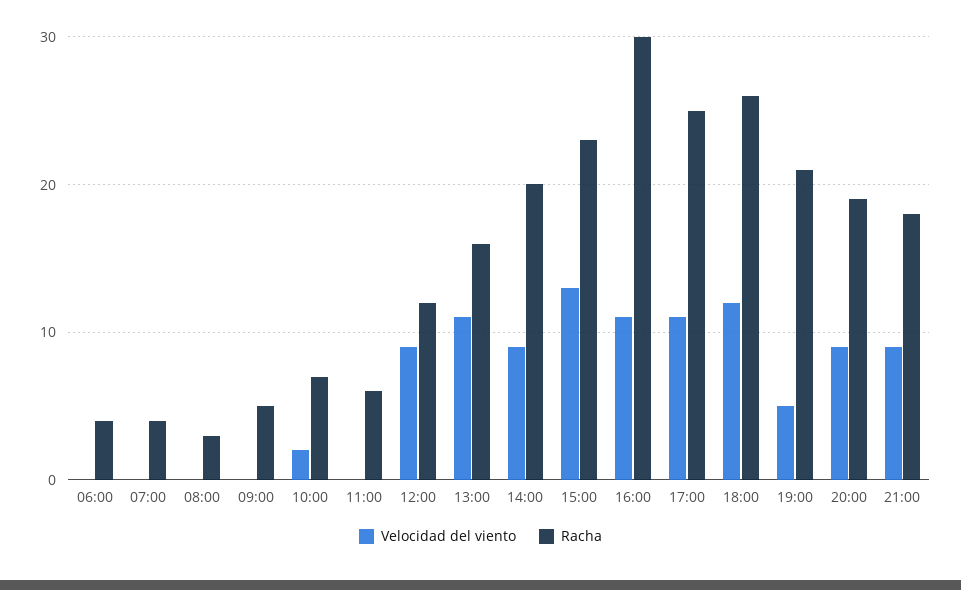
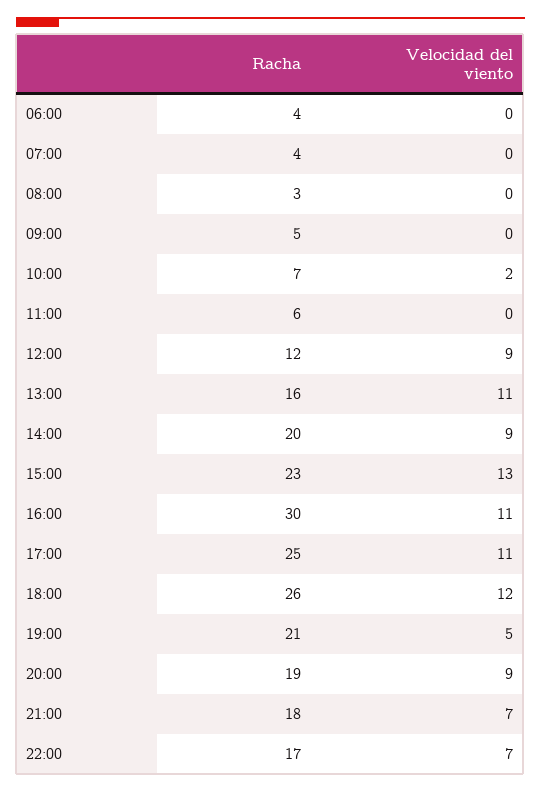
Velocidad del viento, 21:00: 9 -> 7
Racha, 22:00: none -> 17
Velocidad del viento, 22:00: none -> 7

